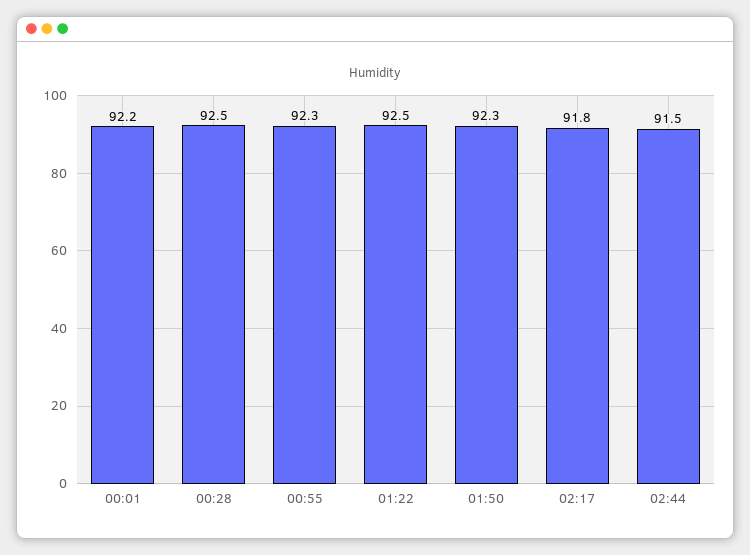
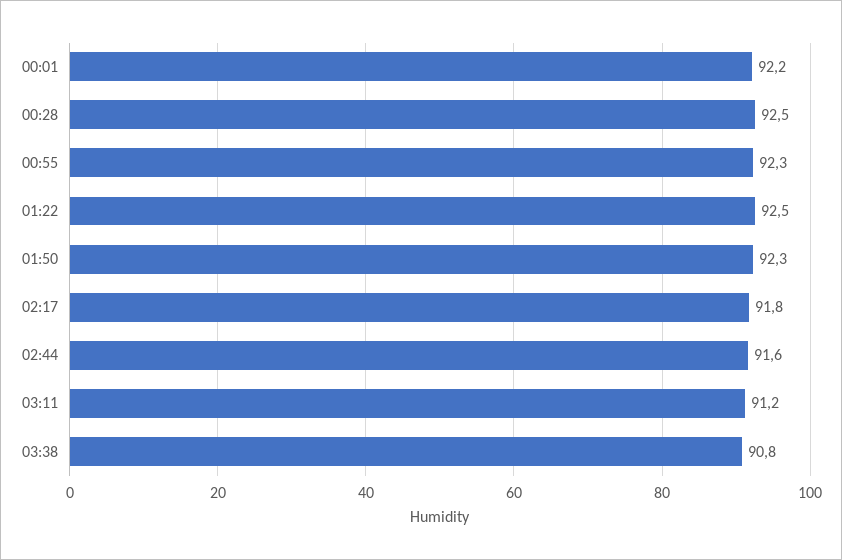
02:44: 91.5 -> 91.6
03:11: none -> 91.2
03:38: none -> 90.8

